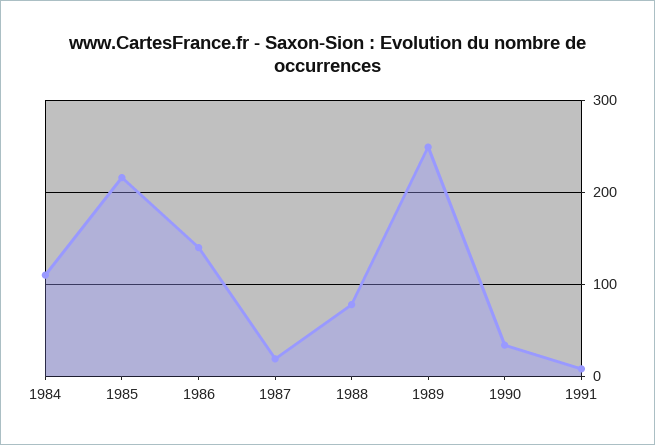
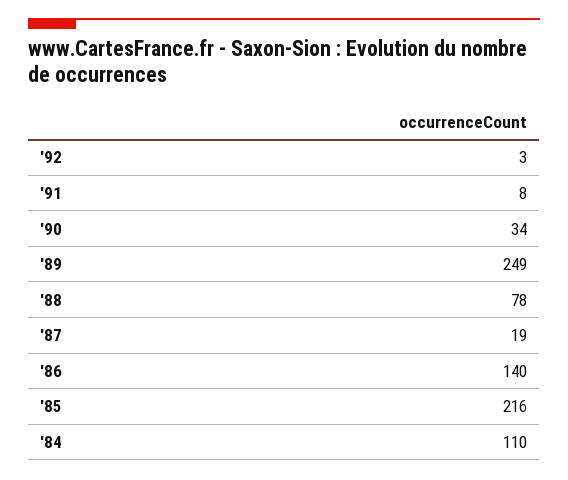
'92: none -> 3

